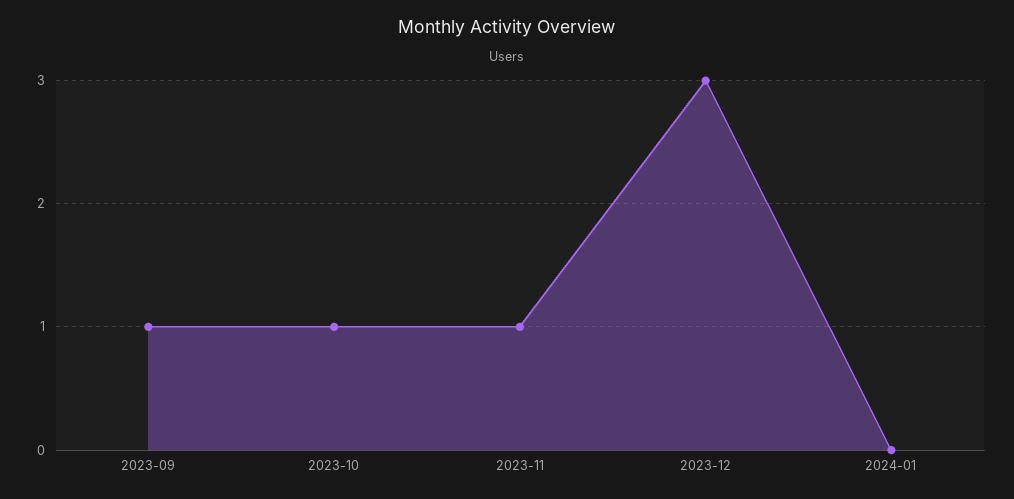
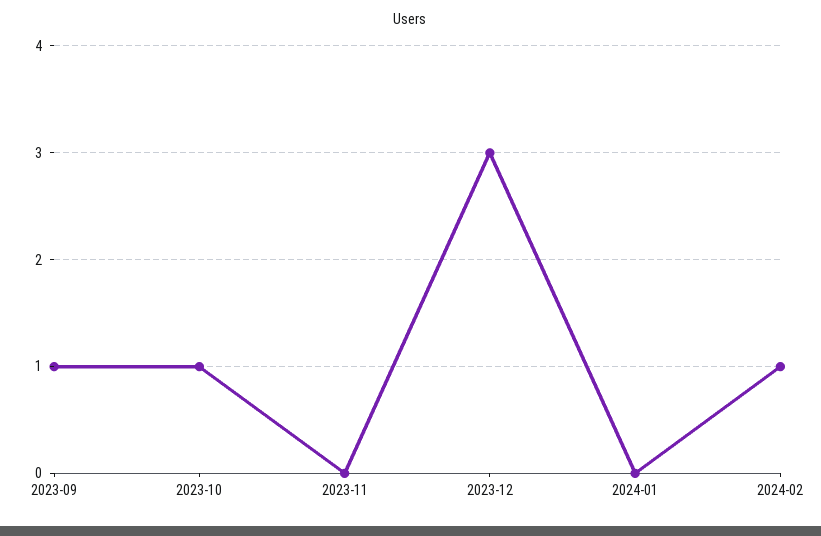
2023-11: 1 -> 0
2024-02: none -> 1

